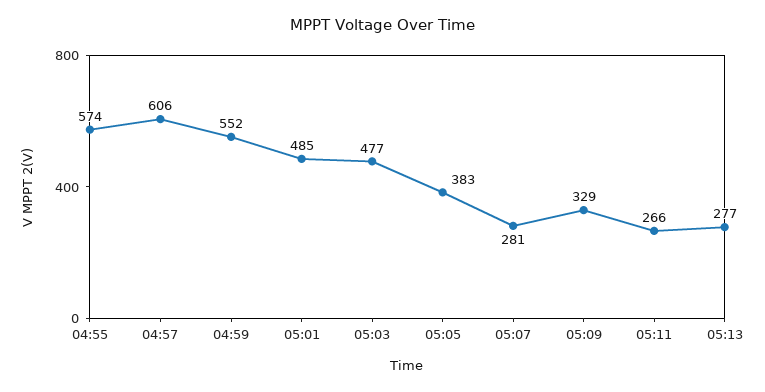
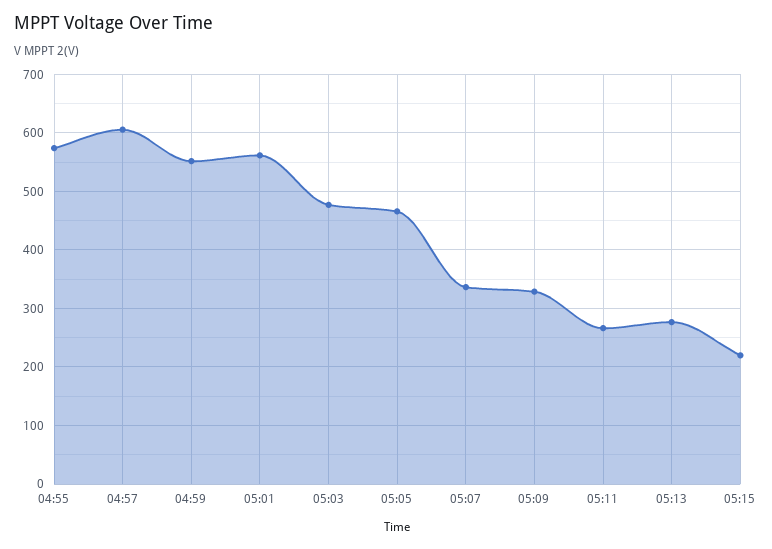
05:01: 485 -> 560
05:05: 383 -> 460
05:07: 281 -> 340
05:15: none -> 220

